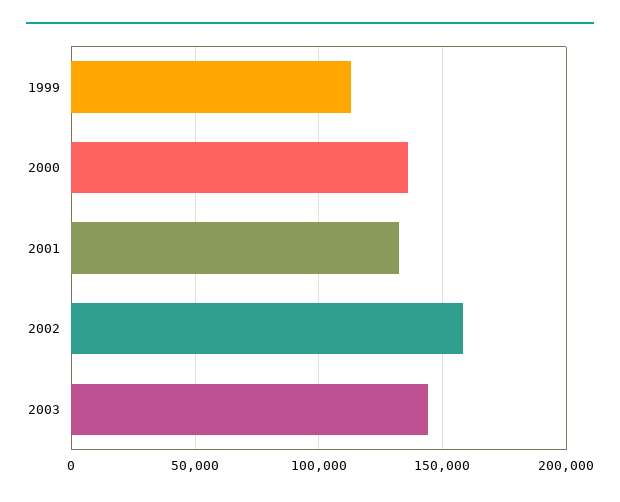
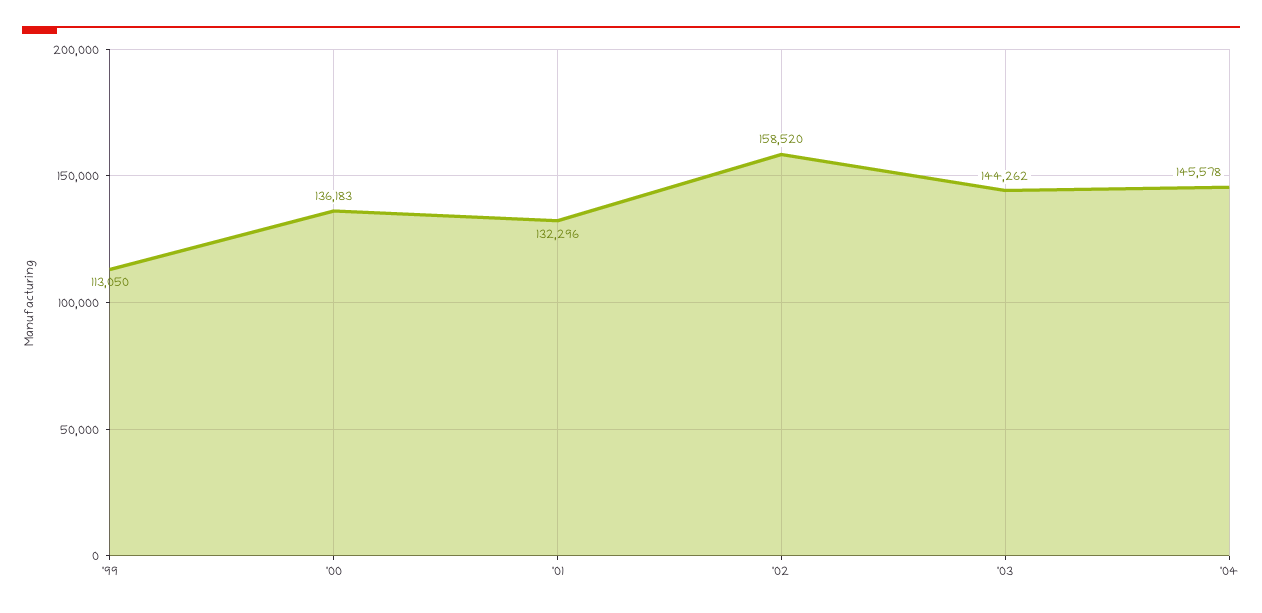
'04: none -> 145578

